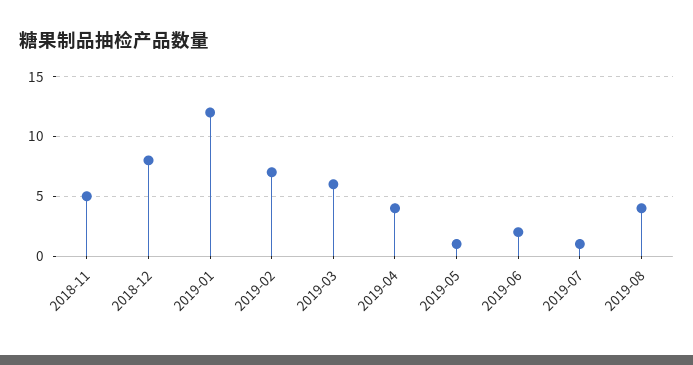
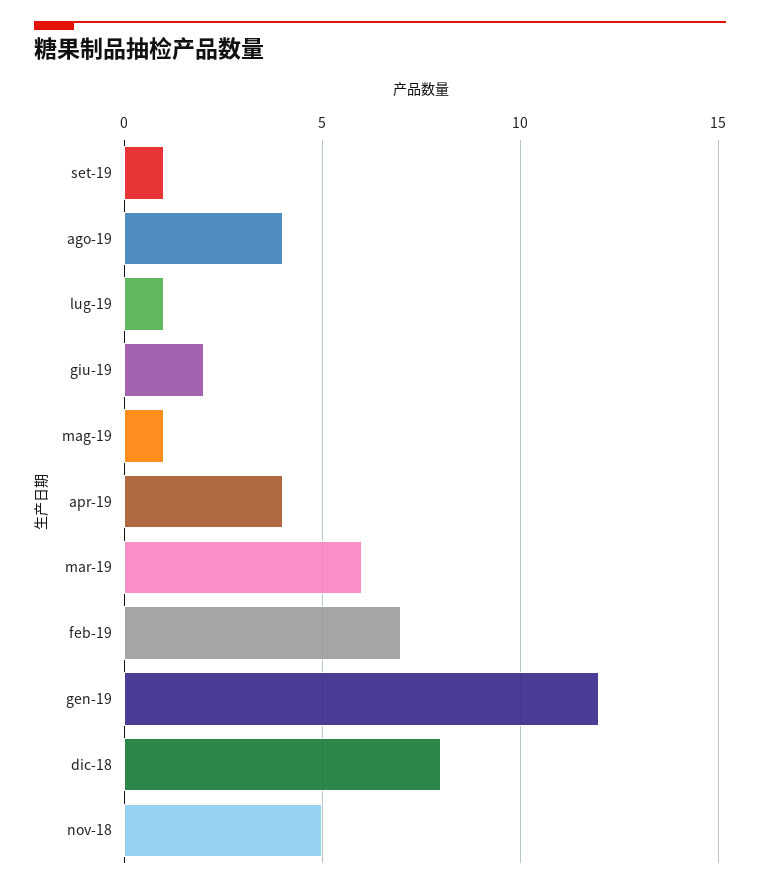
set-19: none -> 1

